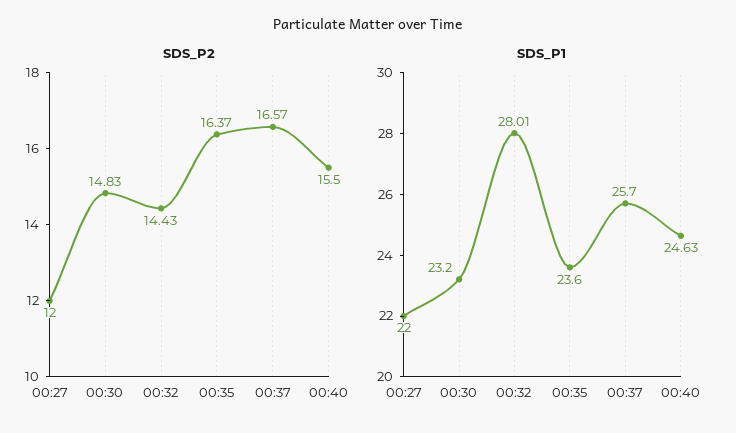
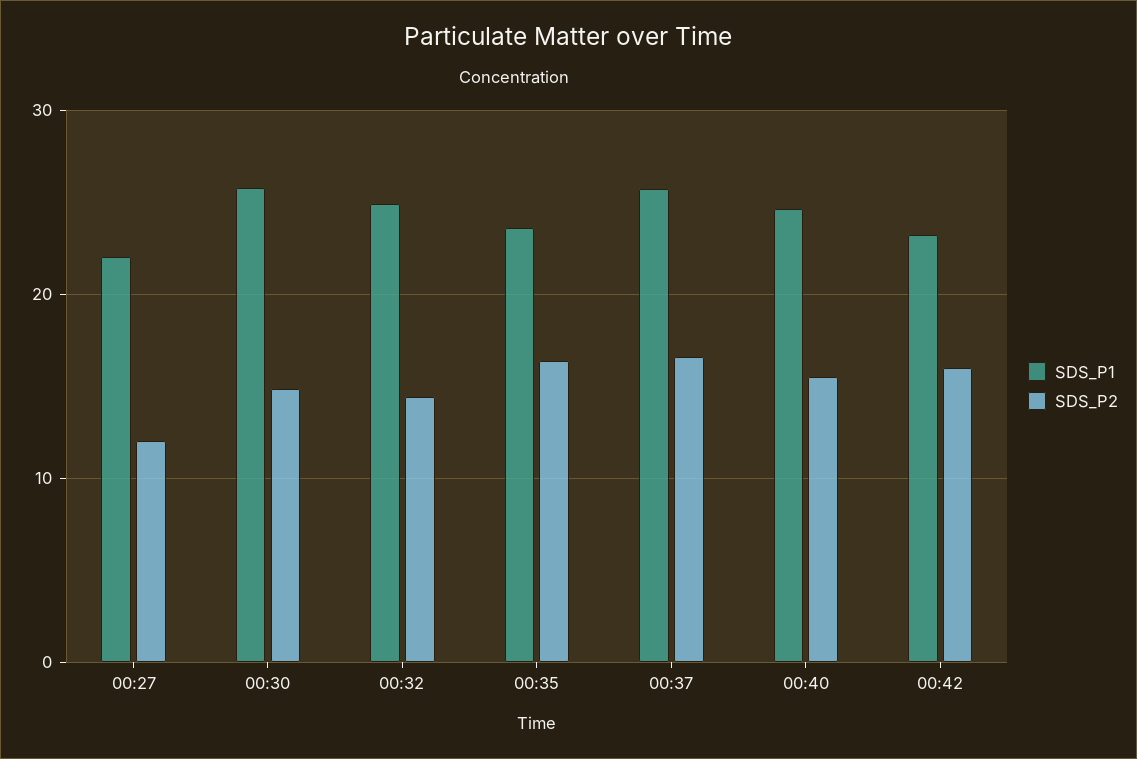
SDS_P1, 00:30: 23.2 -> 26
SDS_P1, 00:32: 28.01 -> 25
SDS_P1, 00:42: none -> 23
SDS_P2, 00:42: none -> 16

